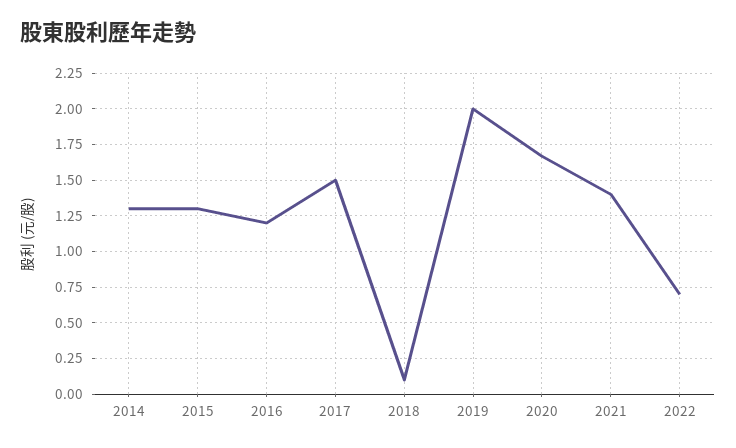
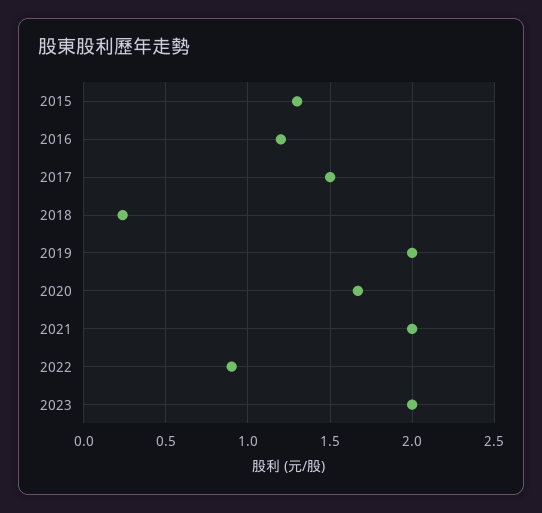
2014: 1.3 -> none
2018: 0.1 -> 0.25
2021: 1.4 -> 2
2022: 0.7 -> 0.9
2023: none -> 2

